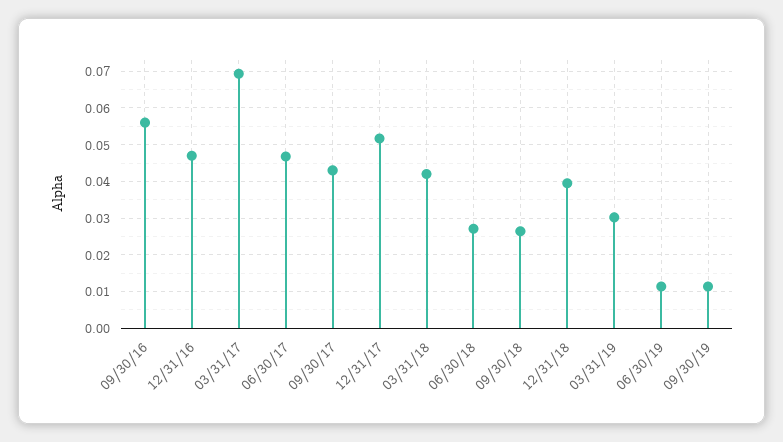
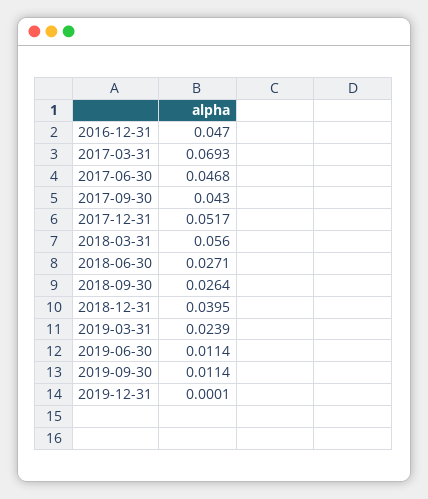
09/30/16: 0.056 -> none
03/31/18: 0.042 -> 0.056
03/31/19: 0.03 -> 0.0239
2019-12-31: none -> 0.0001

